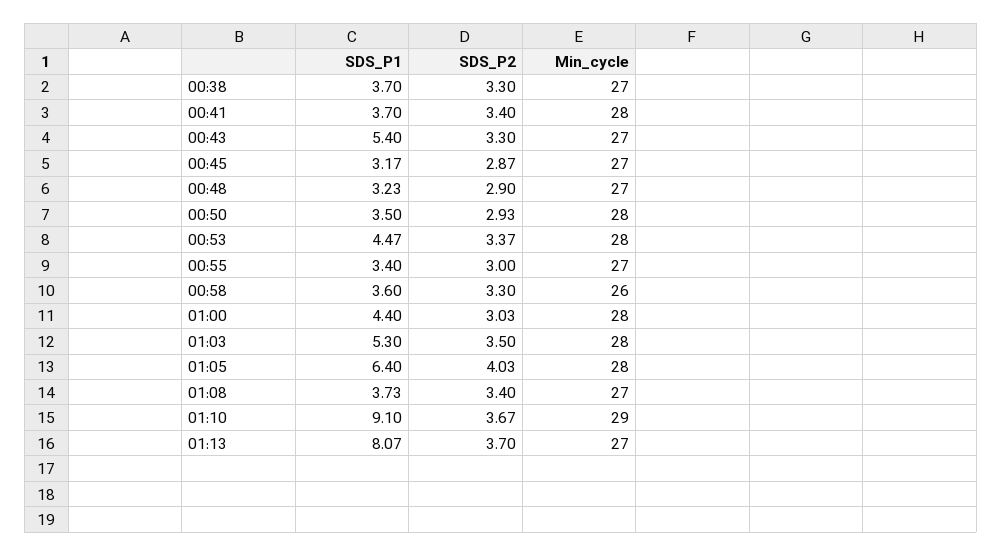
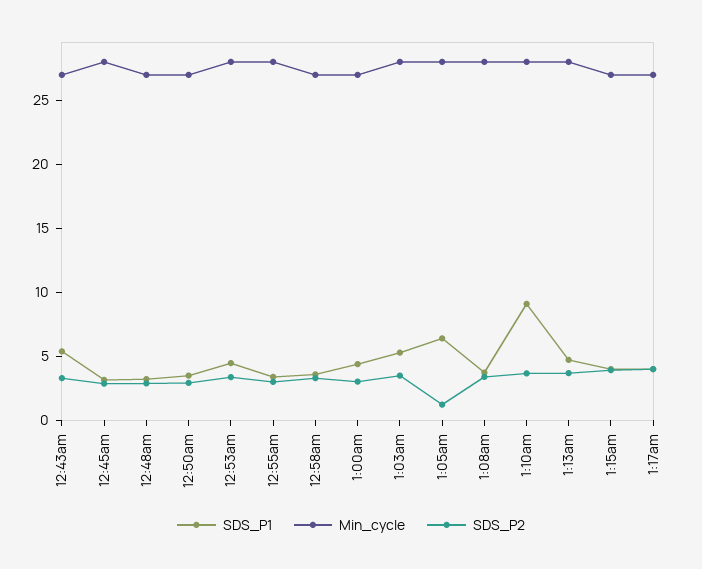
SDS_P1, 00:38: 3.7 -> none
SDS_P2, 00:38: 3.3 -> none
Min_cycle, 00:38: 27 -> none
SDS_P1, 00:41: 3.7 -> none
SDS_P2, 00:41: 3.4 -> none
Min_cycle, 00:41: 28 -> none
Min_cycle, 00:45: 27 -> 28
Min_cycle, 00:50: 28 -> 27
Min_cycle, 00:55: 27 -> 28
Min_cycle, 00:58: 26 -> 27
Min_cycle, 01:00: 28 -> 27
SDS_P2, 01:05: 4.03 -> 1
Min_cycle, 01:08: 27 -> 28
Min_cycle, 01:10: 29 -> 28
SDS_P1, 01:13: 8.07 -> 5
Min_cycle, 01:13: 27 -> 28
SDS_P1, 1:15am: none -> 4
Min_cycle, 1:15am: none -> 27
SDS_P2, 1:15am: none -> 4
SDS_P1, 1:17am: none -> 4
Min_cycle, 1:17am: none -> 27
SDS_P2, 1:17am: none -> 4

